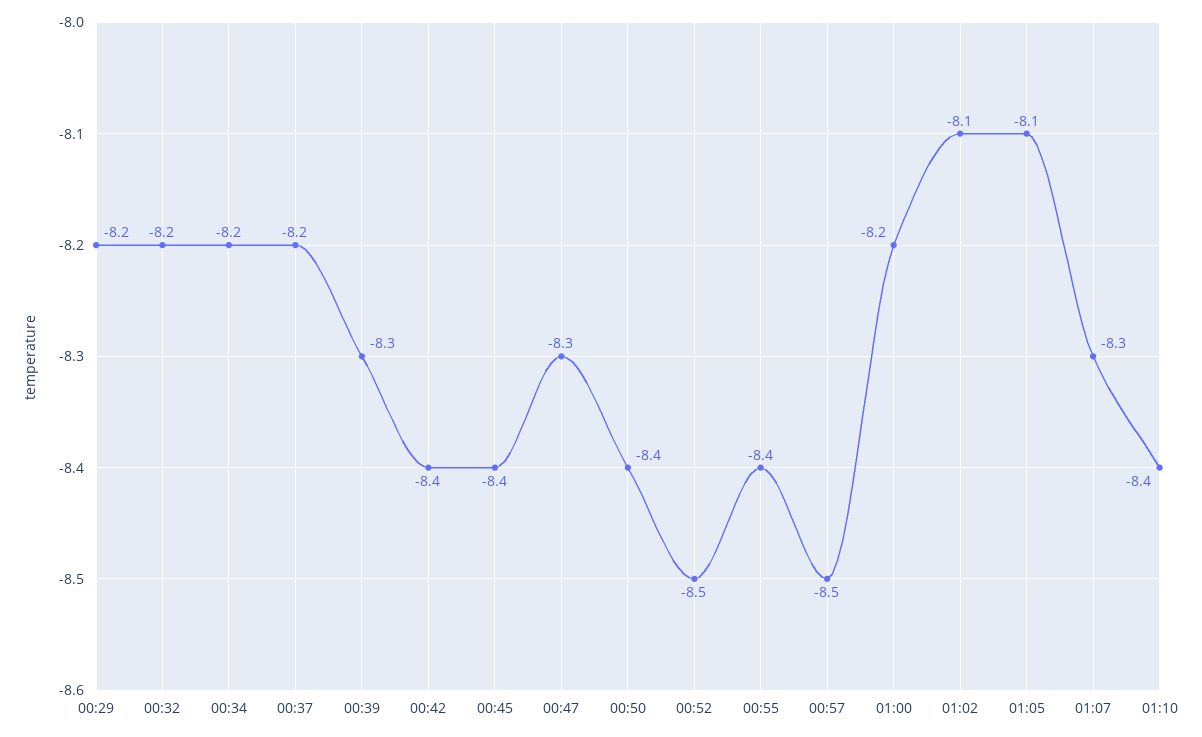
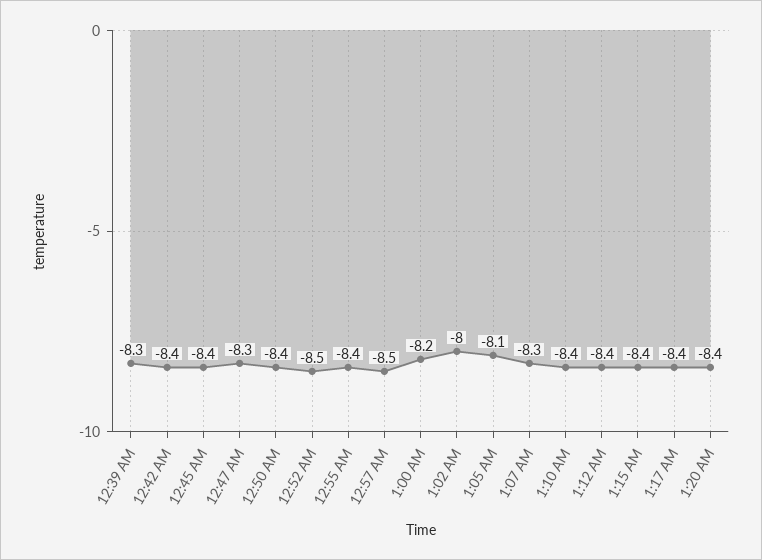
00:29: -8.2 -> none
00:32: -8.2 -> none
00:34: -8.2 -> none
00:37: -8.2 -> none
01:02: -8.1 -> -8
1:12 AM: none -> -8.4
1:15 AM: none -> -8.4
1:17 AM: none -> -8.4
1:20 AM: none -> -8.4

